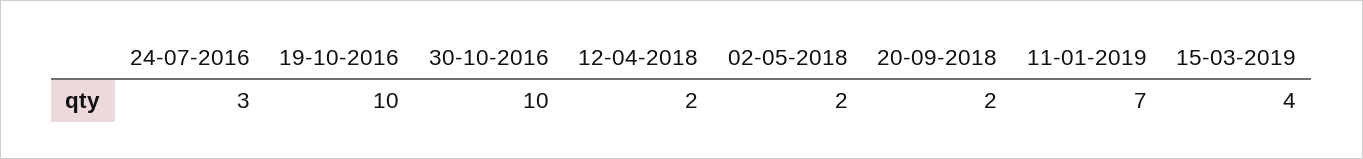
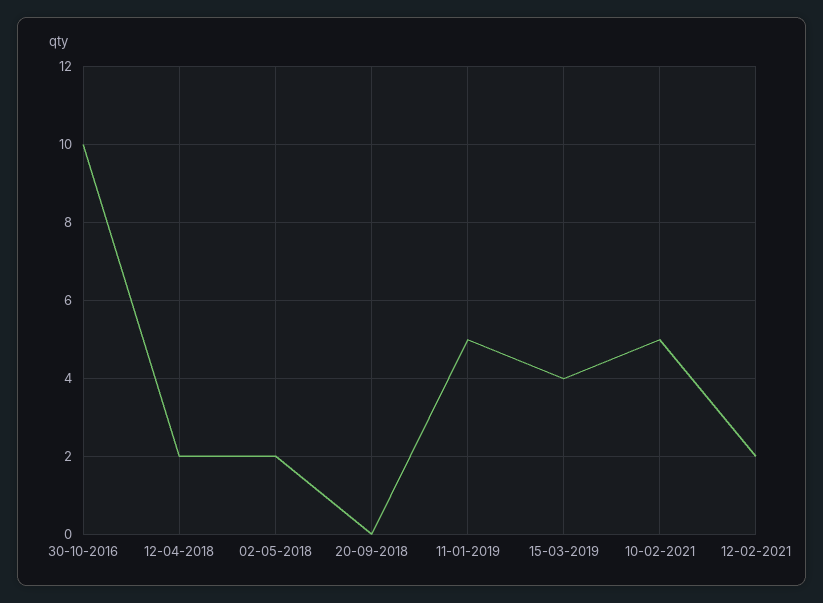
24-07-2016: 3 -> none
19-10-2016: 10 -> none
20-09-2018: 2 -> 0
11-01-2019: 7 -> 5
10-02-2021: none -> 5
12-02-2021: none -> 2

